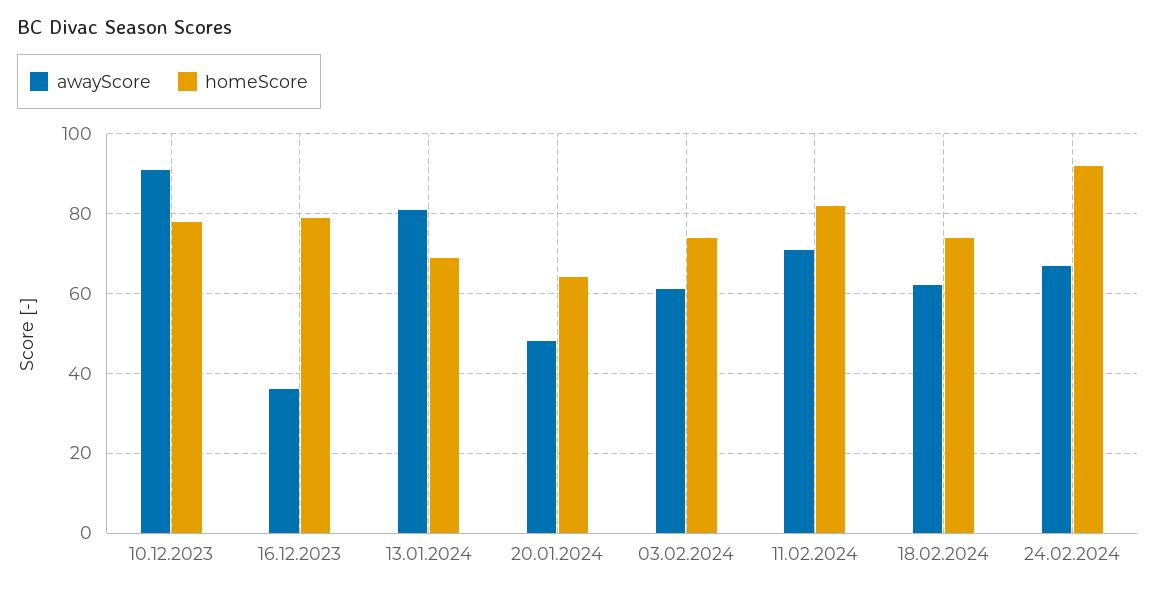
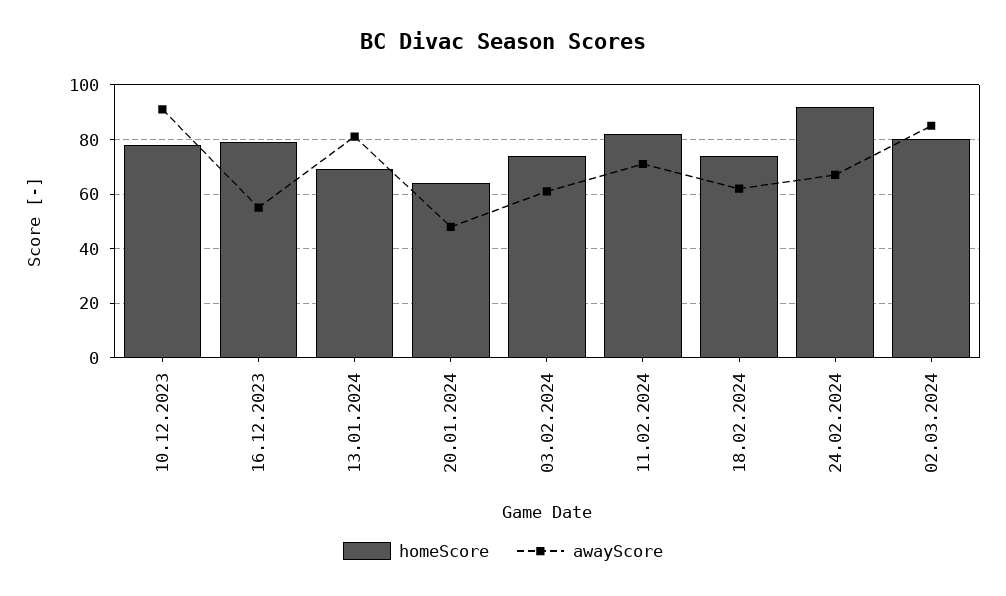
awayScore, 16.12.2023: 35 -> 55
homeScore, 02.03.2024: none -> 80
awayScore, 02.03.2024: none -> 85

